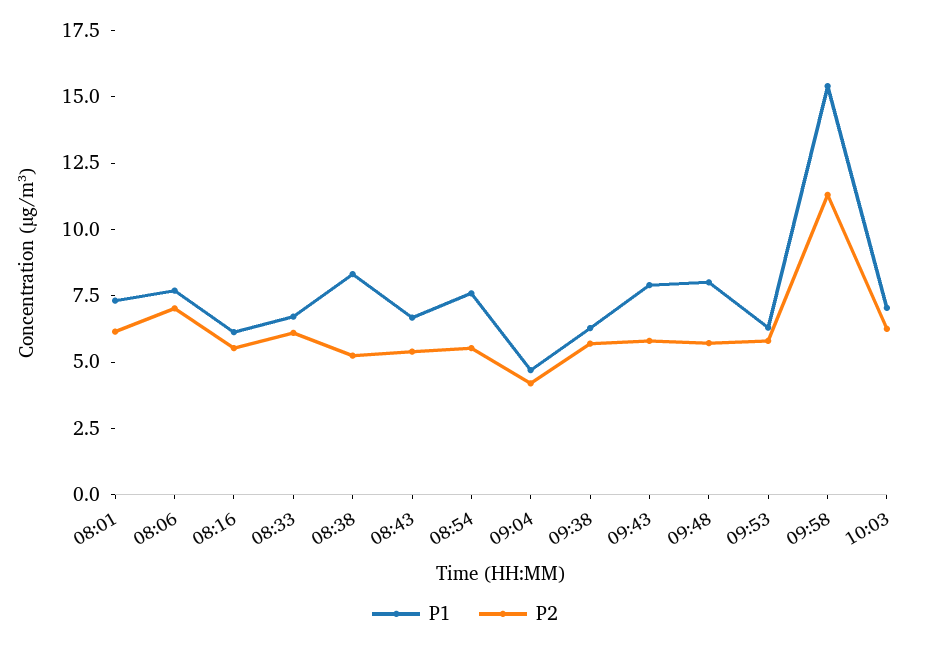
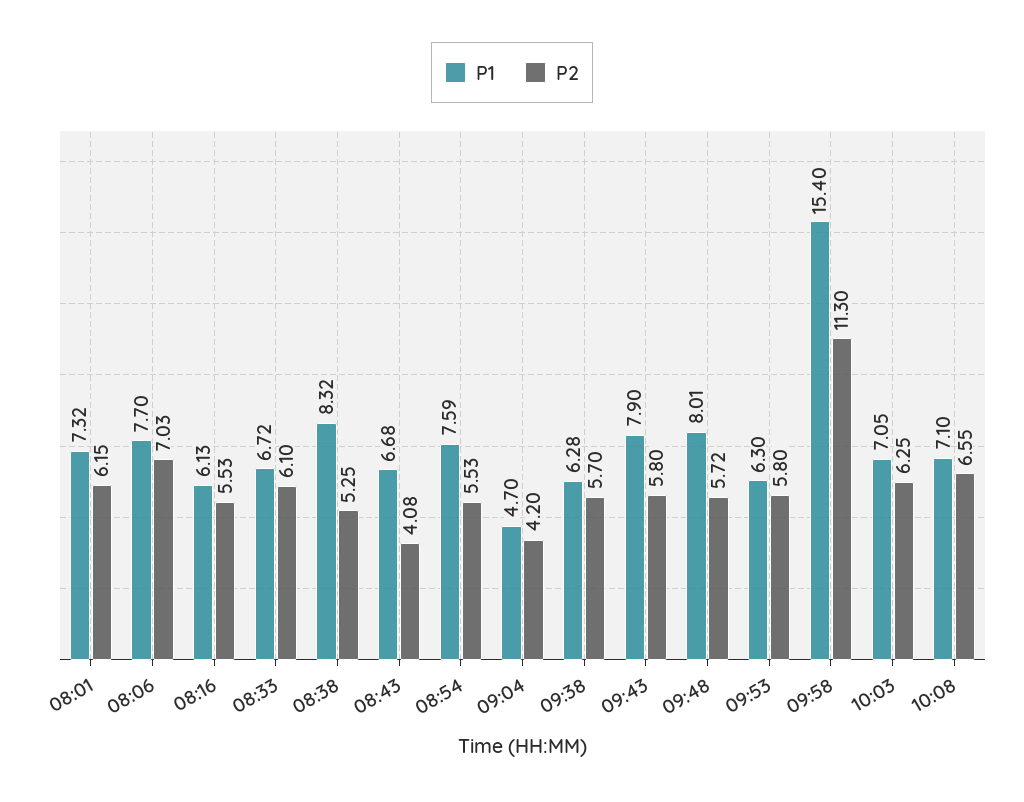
P2, 08:43: 5.5 -> 4.08
P1, 10:08: none -> 7.1
P2, 10:08: none -> 6.55

